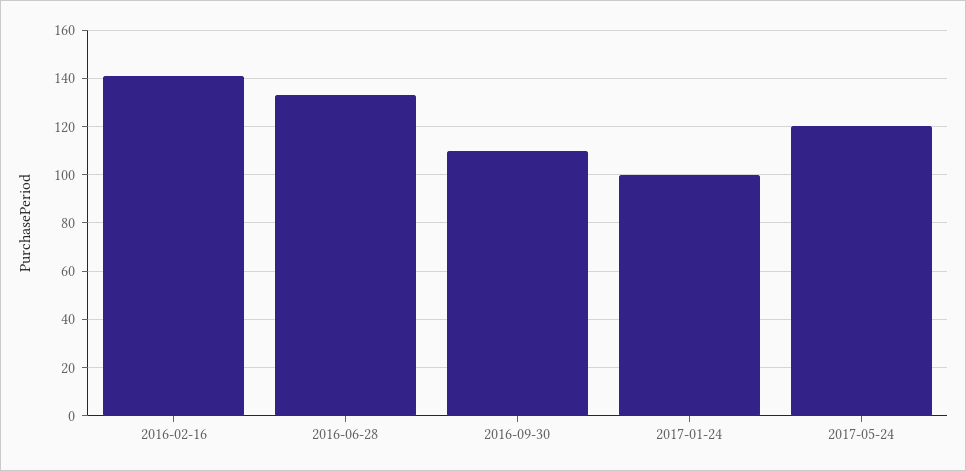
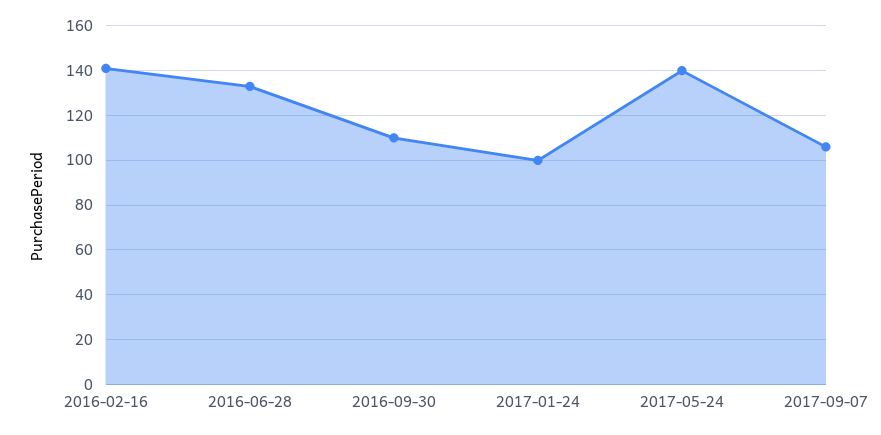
2017-05-24: 120 -> 140
2017-09-07: none -> 105

